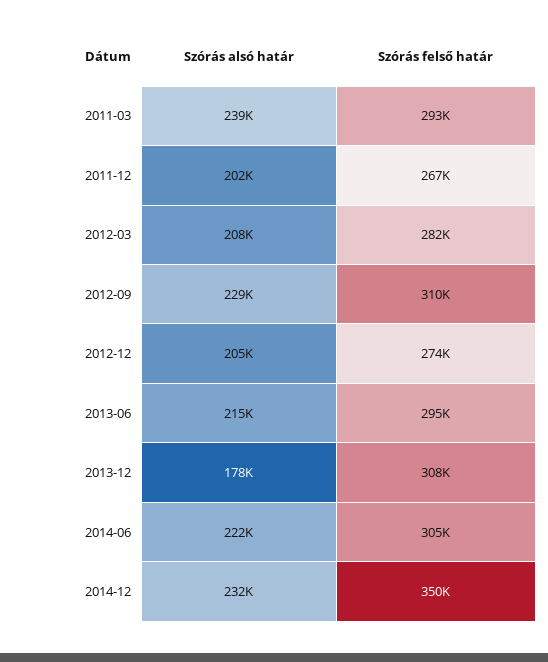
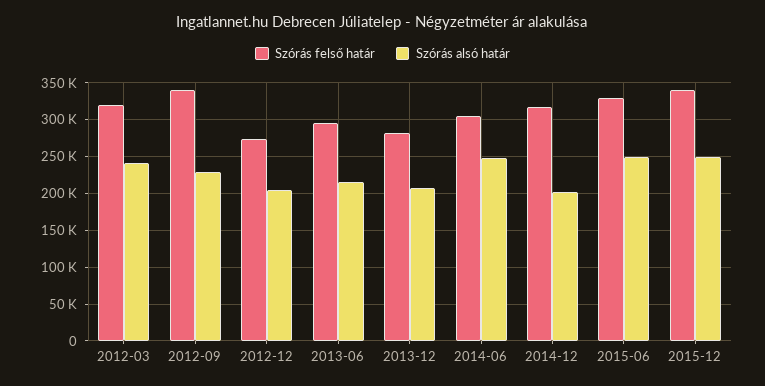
Szórás alsó határ, 2011-03: 239000 -> none
Szórás felső határ, 2011-03: 293000 -> none
Szórás alsó határ, 2011-12: 202000 -> none
Szórás felső határ, 2011-12: 267000 -> none
Szórás alsó határ, 2012-03: 208000 -> 240000
Szórás felső határ, 2012-03: 282000 -> 320000
Szórás felső határ, 2012-09: 310000 -> 340000
Szórás alsó határ, 2013-12: 178000 -> 210000
Szórás felső határ, 2013-12: 308000 -> 280000
Szórás alsó határ, 2014-06: 222000 -> 250000
Szórás alsó határ, 2014-12: 232000 -> 200000
Szórás felső határ, 2014-12: 350000 -> 320000
Szórás felső határ, 2015-06: none -> 330000
Szórás alsó határ, 2015-06: none -> 250000
Szórás felső határ, 2015-12: none -> 340000
Szórás alsó határ, 2015-12: none -> 250000

